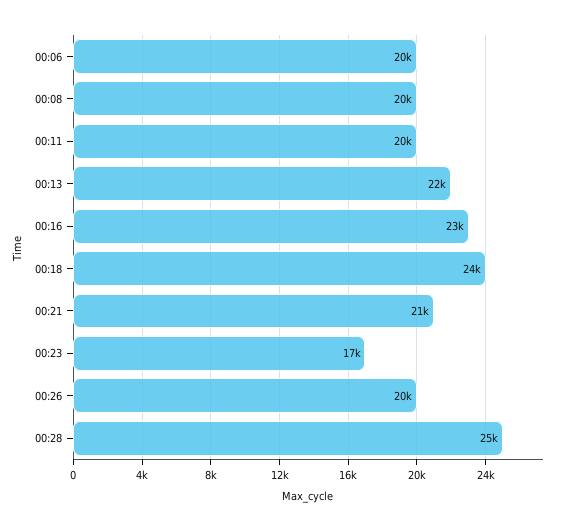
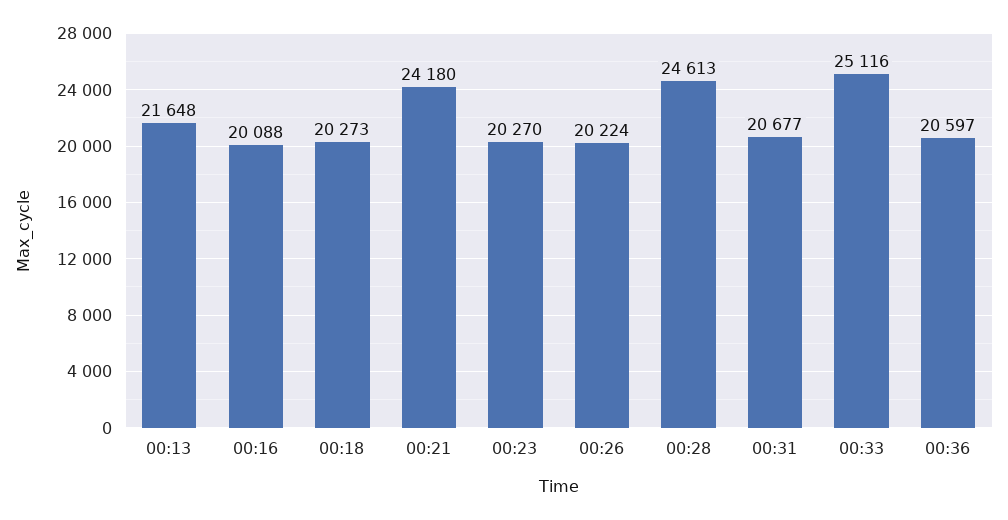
00:06: 20000 -> none
00:08: 20000 -> none
00:11: 20000 -> none
00:16: 23000 -> 20088
00:18: 24000 -> 20273
00:21: 21000 -> 24180
00:23: 17000 -> 20270
00:31: none -> 20677
00:33: none -> 25116
00:36: none -> 20597

